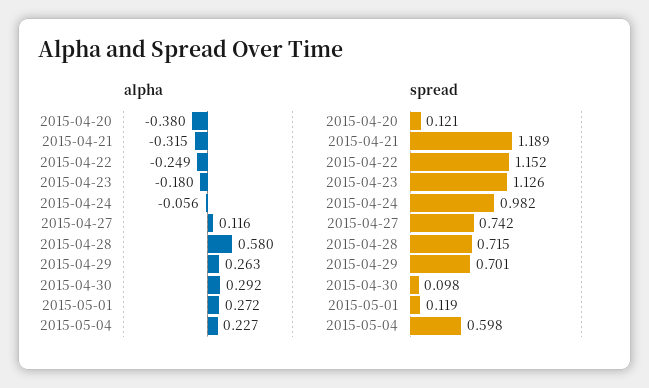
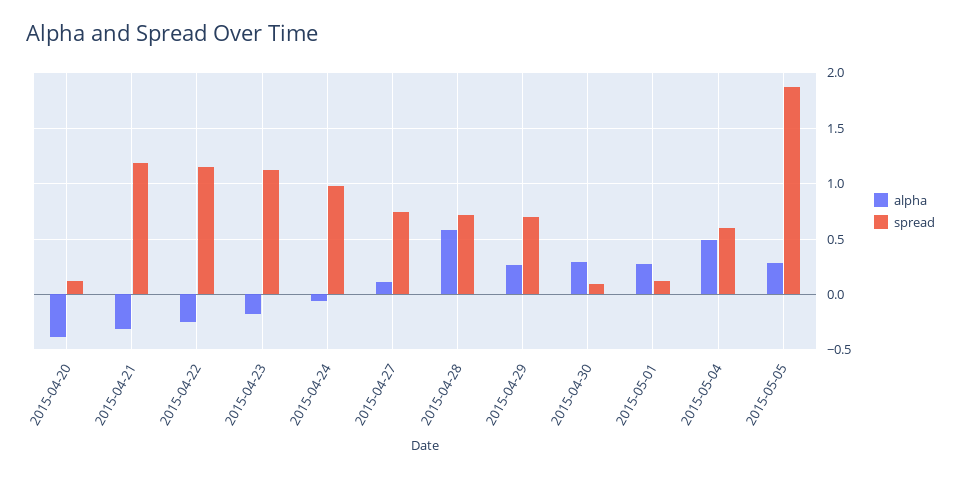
alpha, 2015-05-04: 0.227 -> 0.5
alpha, 2015-05-05: none -> 0.3
spread, 2015-05-05: none -> 1.9

